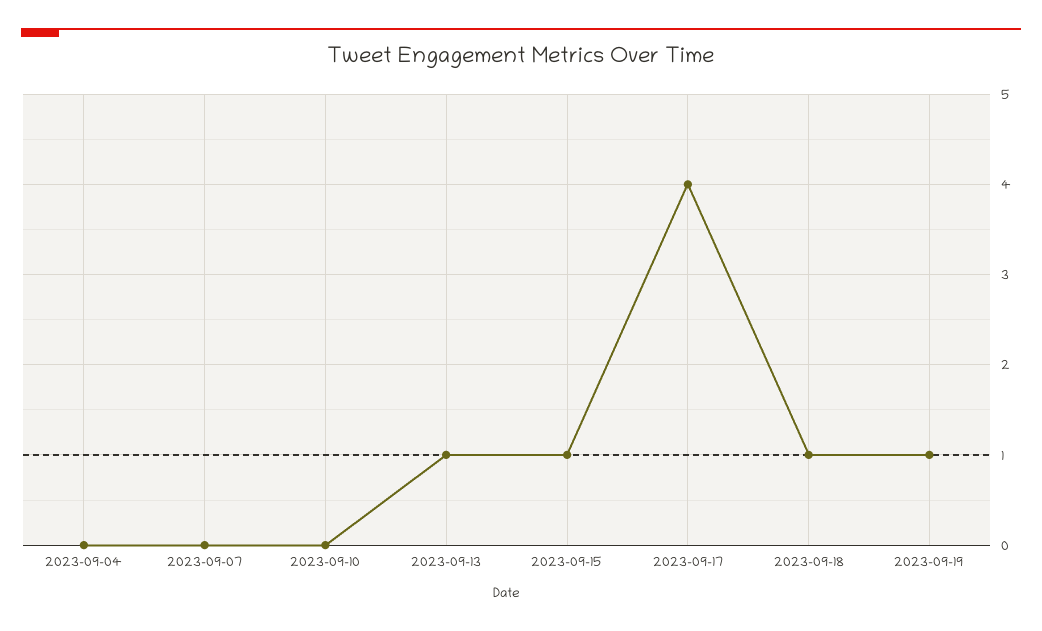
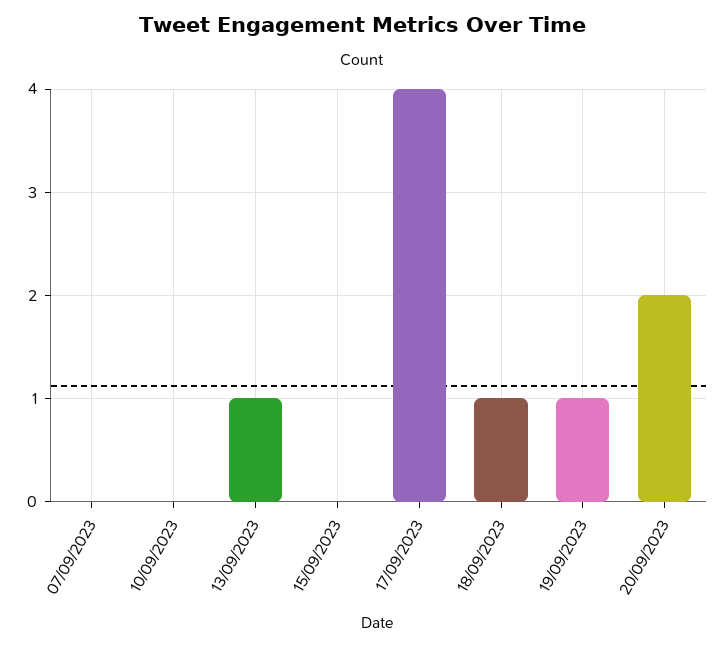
2023-09-04: 0 -> none
2023-09-15: 1 -> 0
20/09/2023: none -> 2

